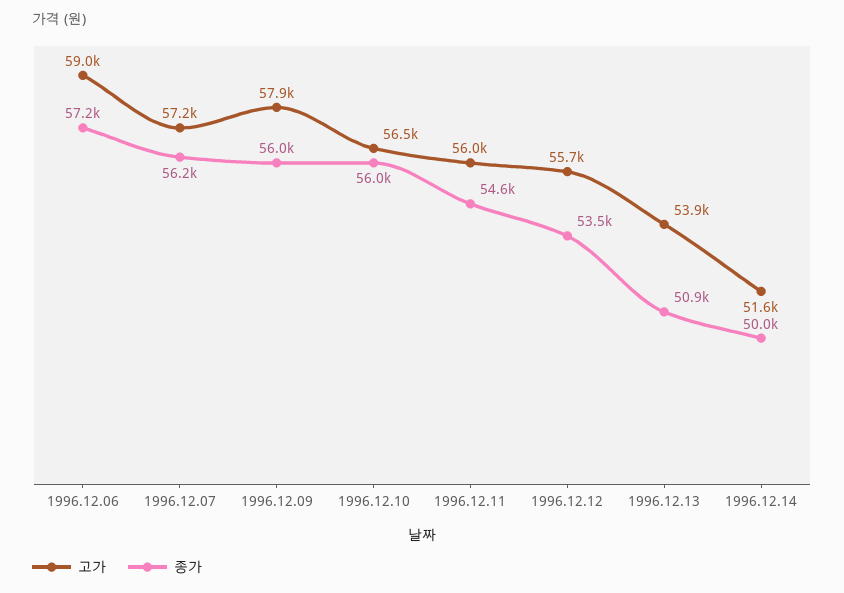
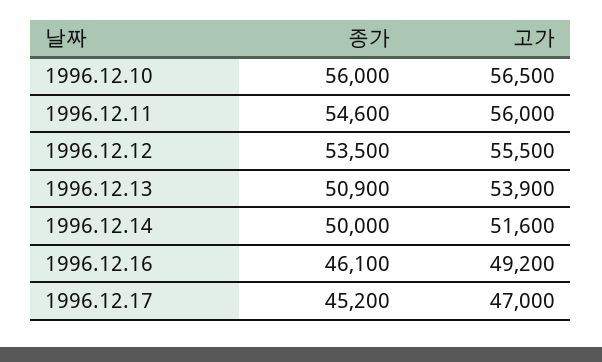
고가, 1996.12.06: 59000 -> none
종가, 1996.12.06: 57200 -> none
고가, 1996.12.07: 57200 -> none
종가, 1996.12.07: 56200 -> none
고가, 1996.12.09: 57900 -> none
종가, 1996.12.09: 56000 -> none
고가, 1996.12.12: 55700 -> 55500
종가, 1996.12.16: none -> 46100
고가, 1996.12.16: none -> 49200
종가, 1996.12.17: none -> 45200
고가, 1996.12.17: none -> 47000

